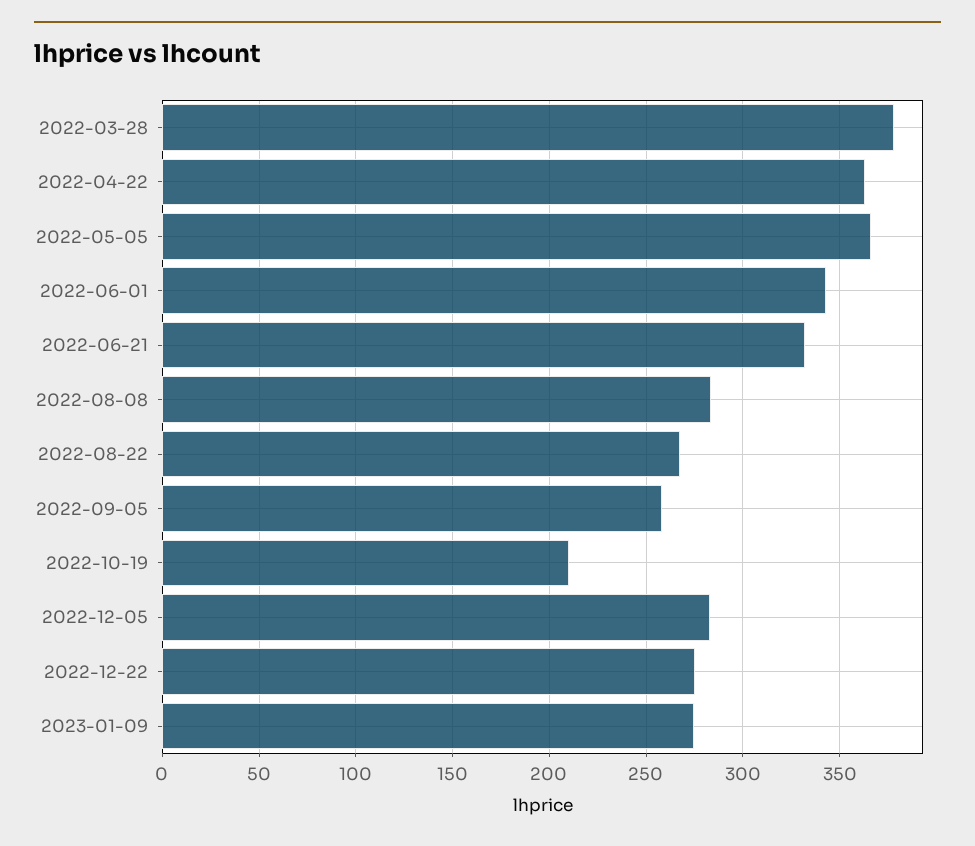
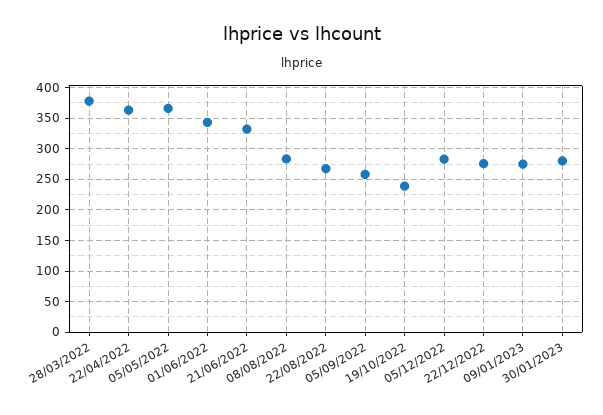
2022-10-19: 210 -> 240
30/01/2023: none -> 280

